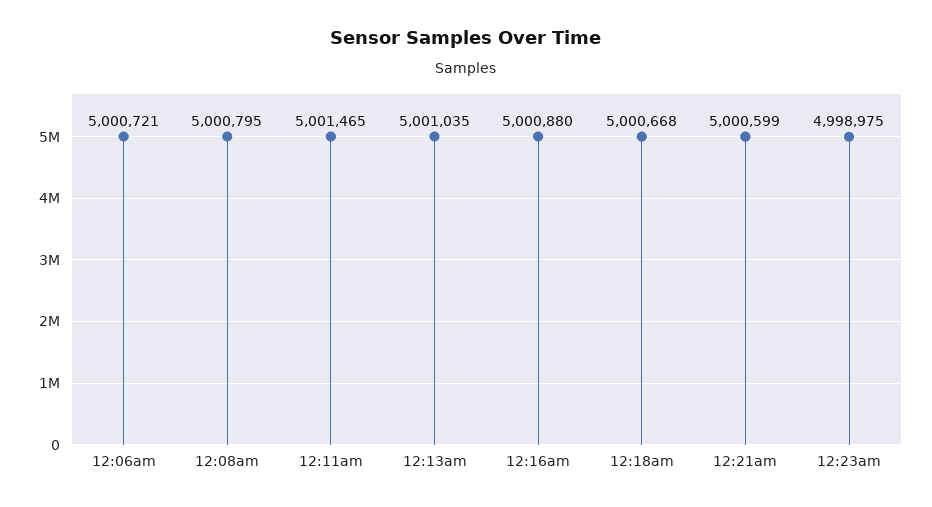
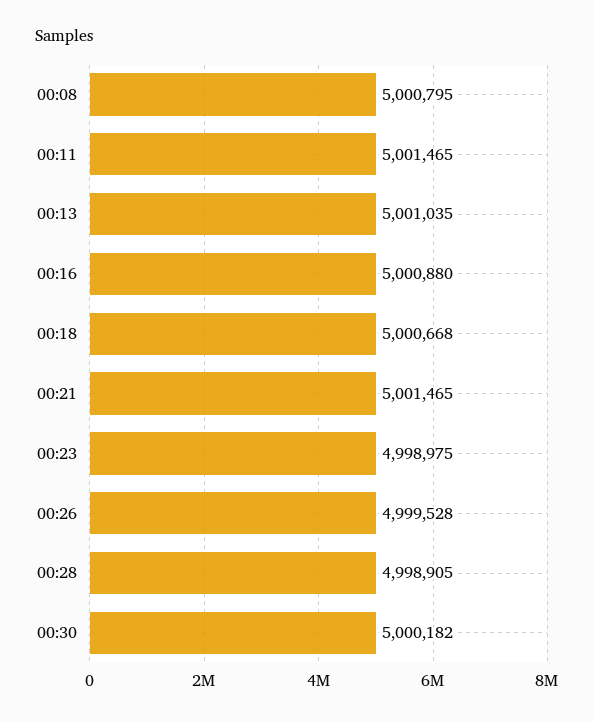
12:06am: 5000721 -> none
12:21am: 5000599 -> 5001465
00:26: none -> 4999528
00:28: none -> 4998905
00:30: none -> 5000182

